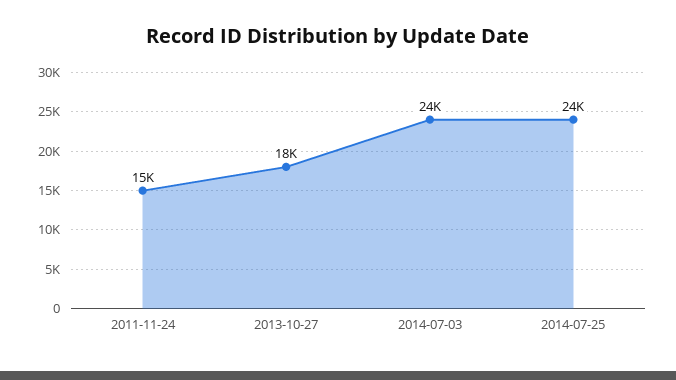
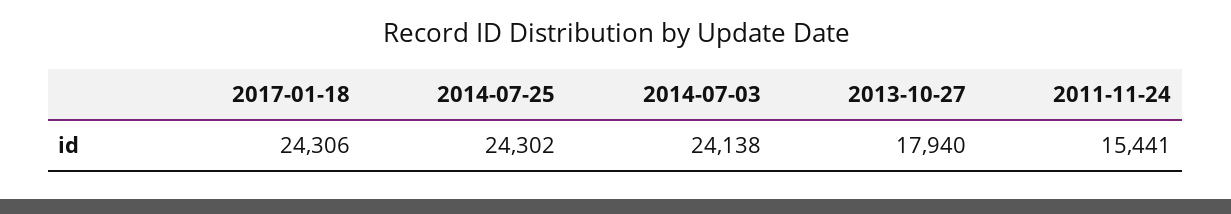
2017-01-18: none -> 24306

